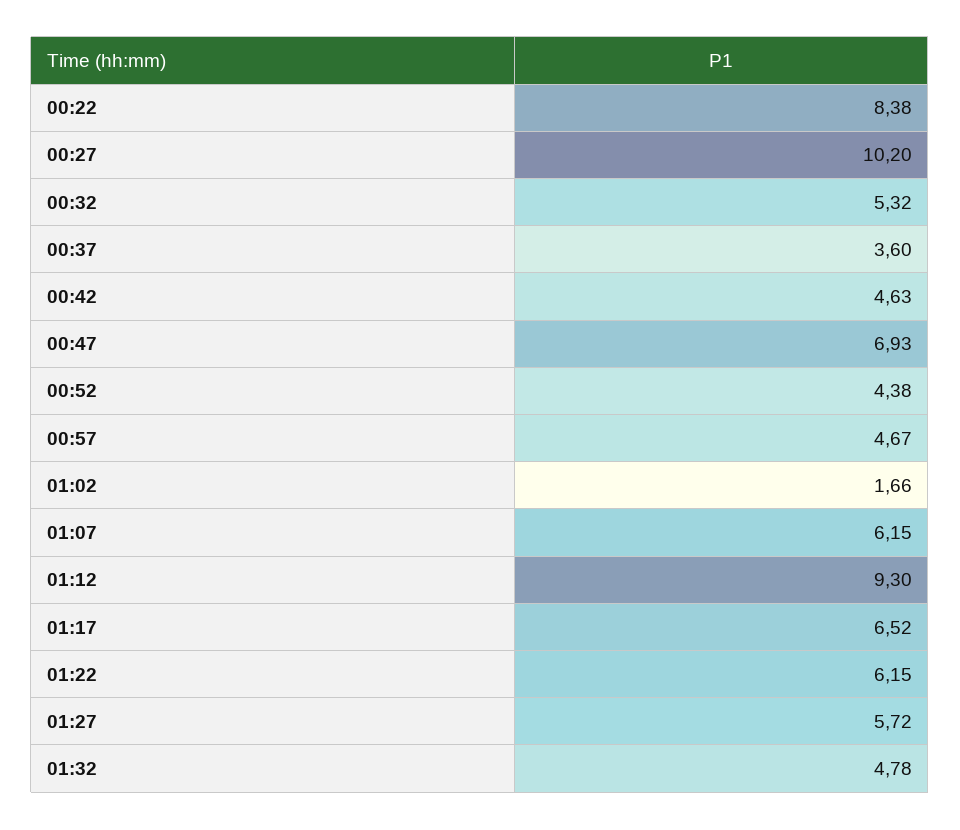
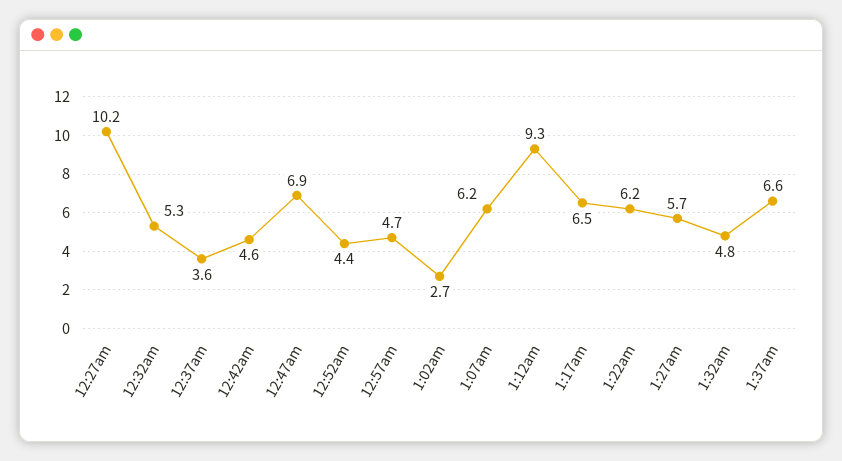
00:22: 8.38 -> none
01:02: 1.66 -> 2.7
1:37am: none -> 6.6

